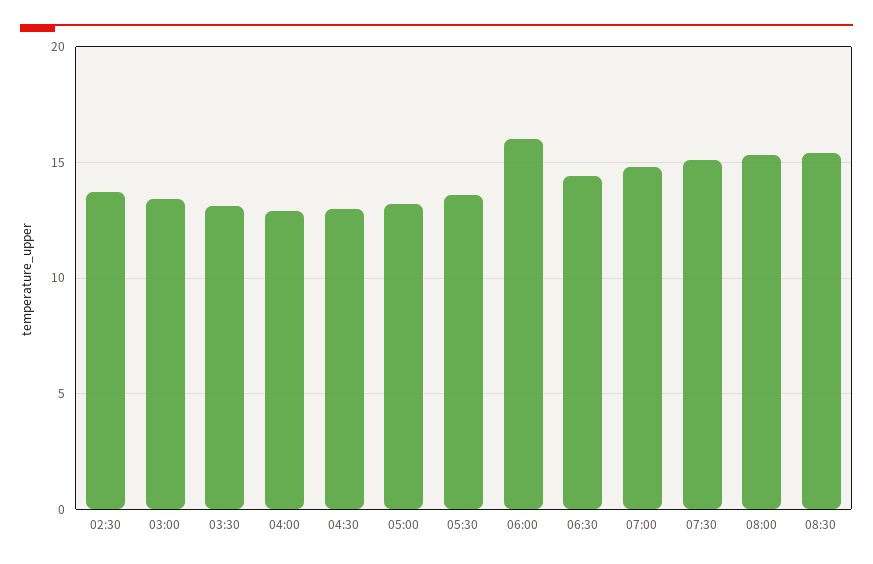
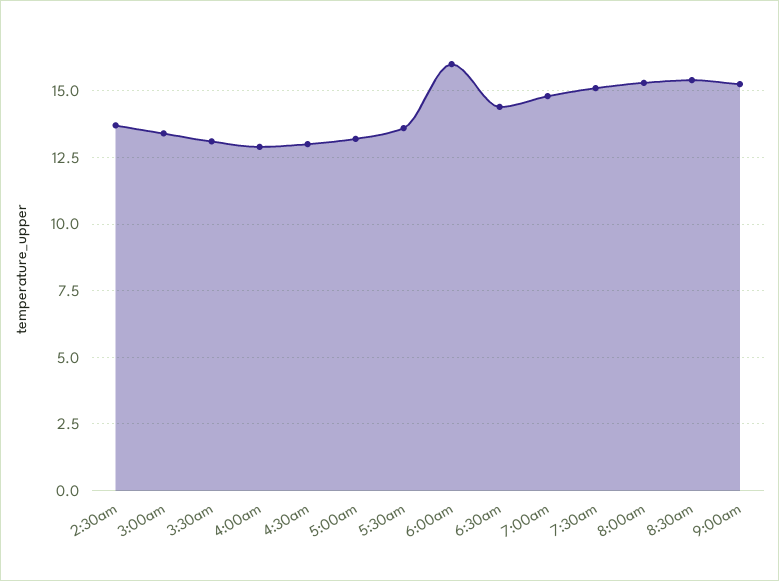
9:00am: none -> 15.25

